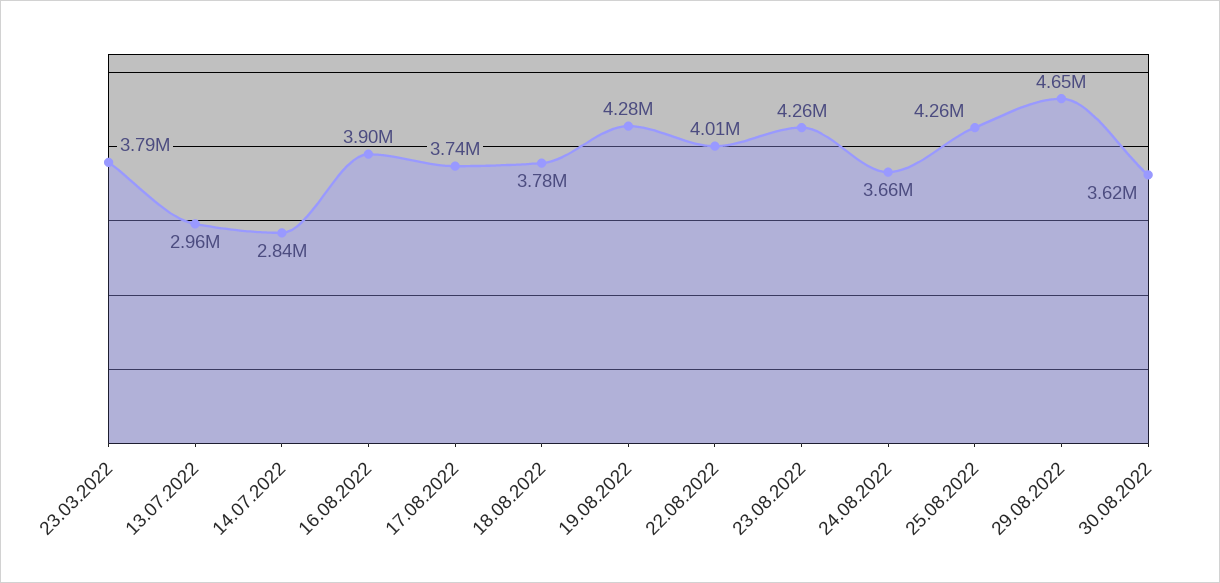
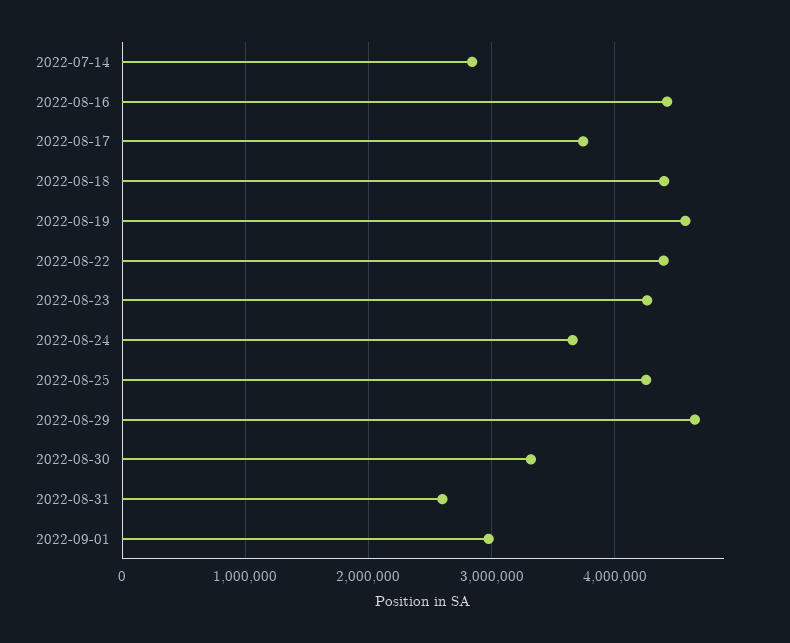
23.03.2022: 3790000 -> none
13.07.2022: 2960000 -> none
16.08.2022: 3900000 -> 4400000
18.08.2022: 3780000 -> 4400000
19.08.2022: 4280000 -> 4600000
22.08.2022: 4010000 -> 4400000
30.08.2022: 3620000 -> 3300000
2022-08-31: none -> 2600000
2022-09-01: none -> 3000000

